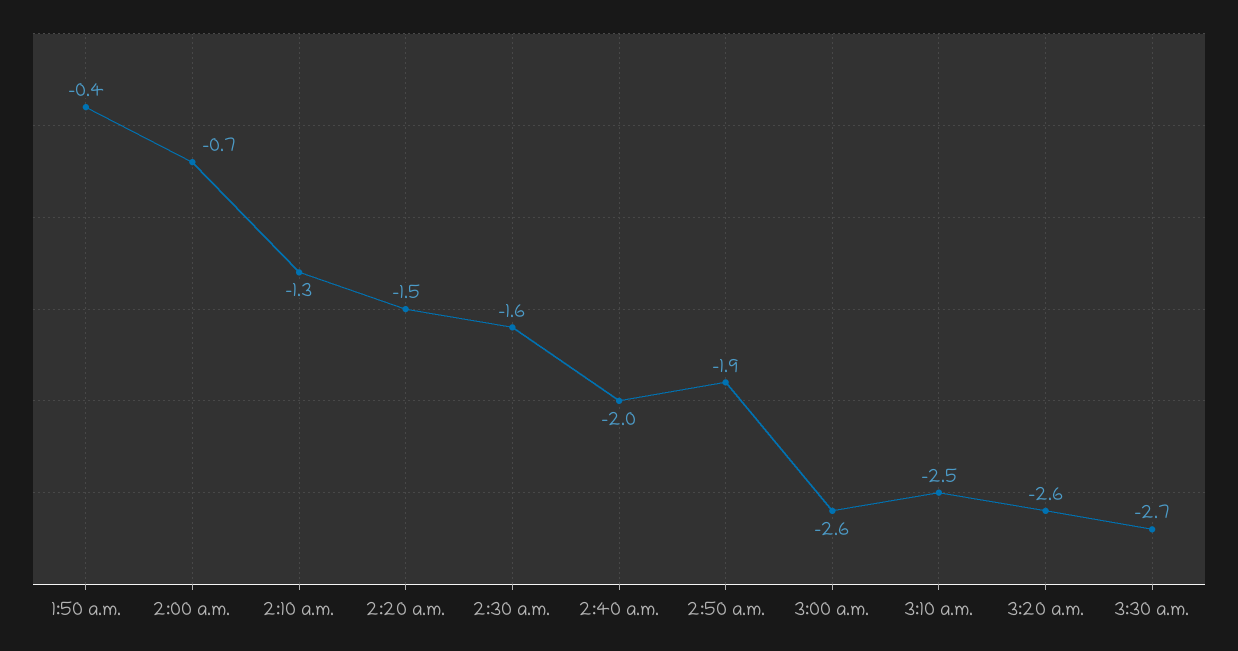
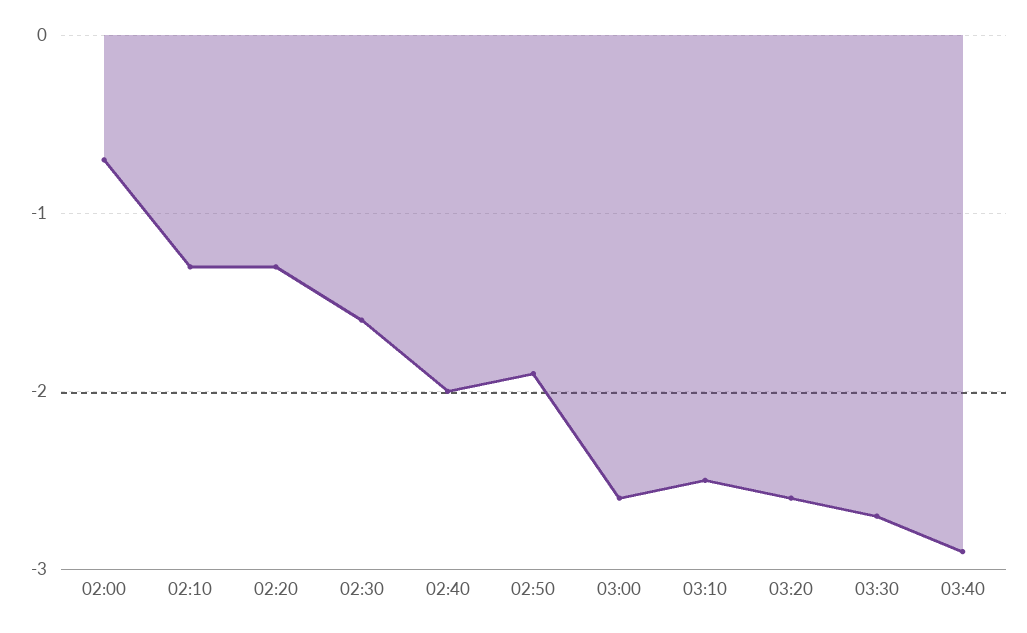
1:50 a.m.: -0.4 -> none
2:20 a.m.: -1.5 -> -1.3
03:40: none -> -2.9

